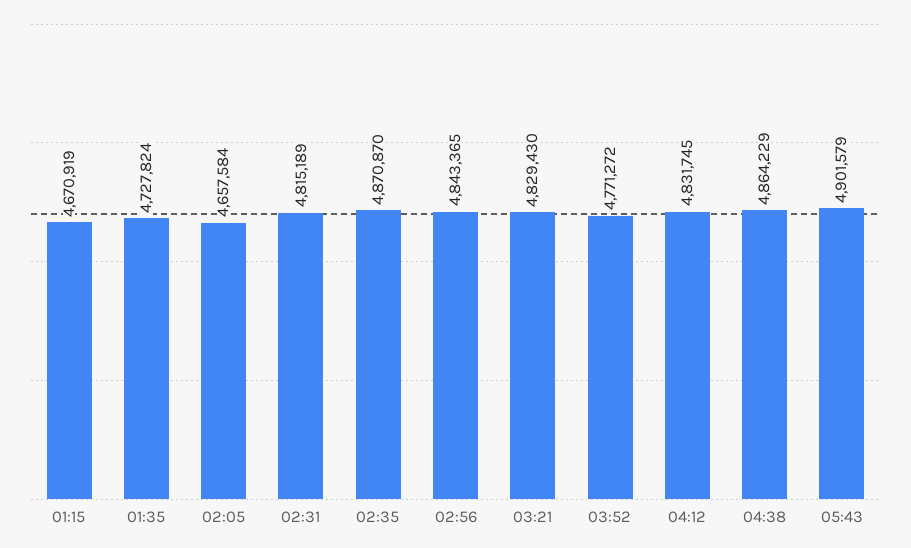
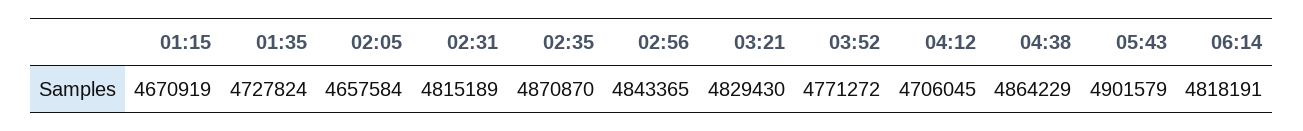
04:12: 4831745 -> 4706045
06:14: none -> 4818191

